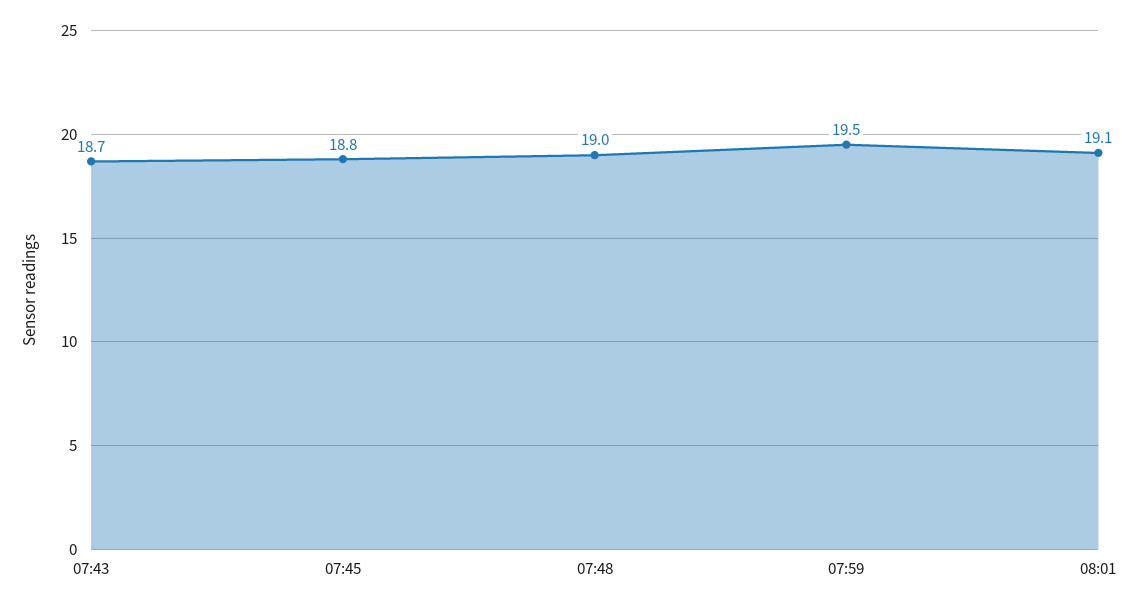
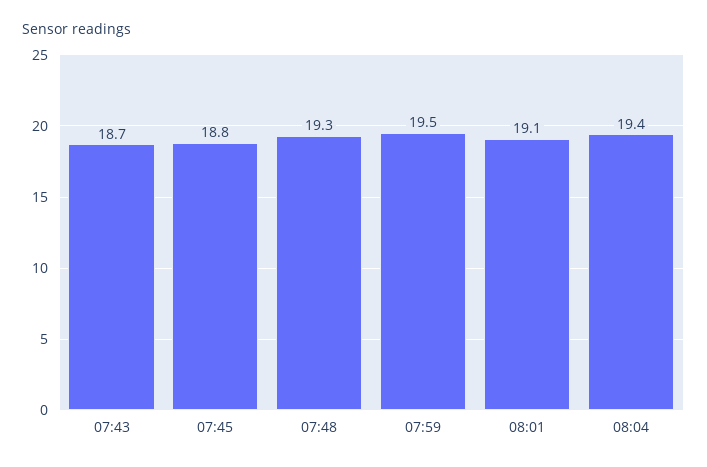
07:48: 19 -> 19.3
08:04: none -> 19.4

